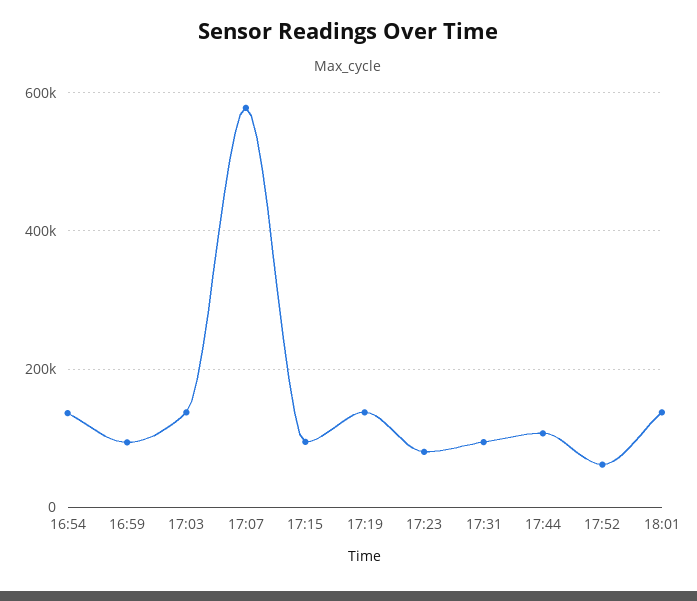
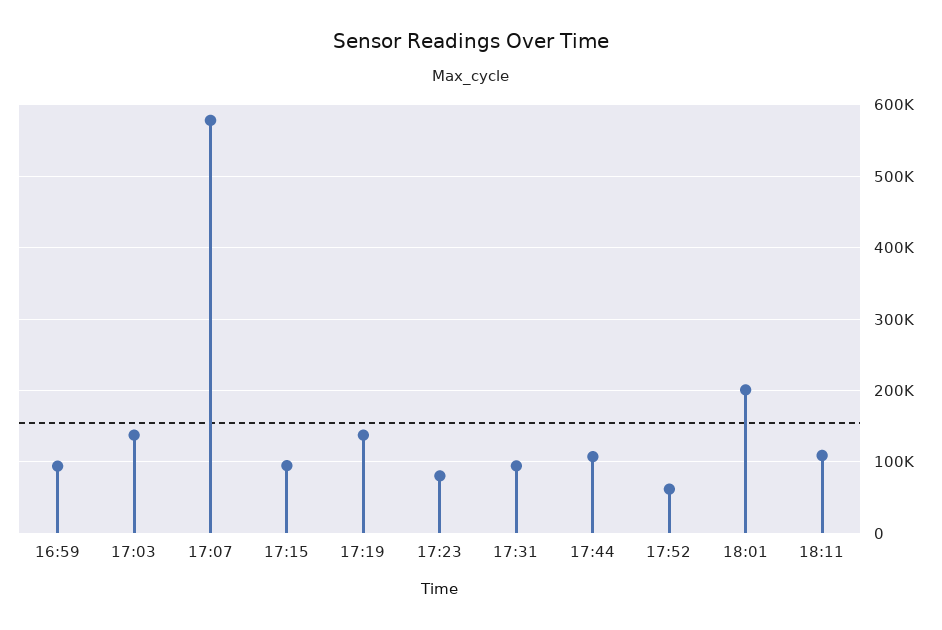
16:54: 140000 -> none
18:01: 140000 -> 200000
18:11: none -> 110000

